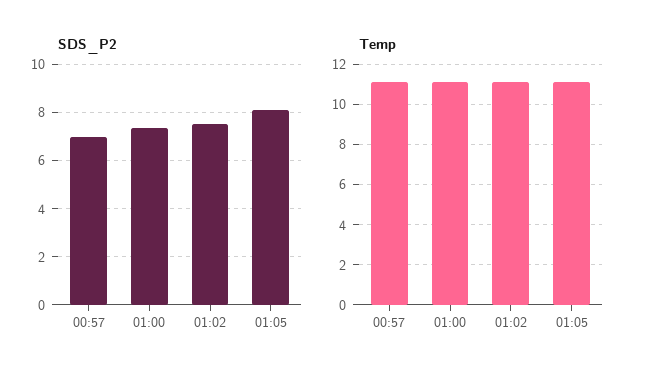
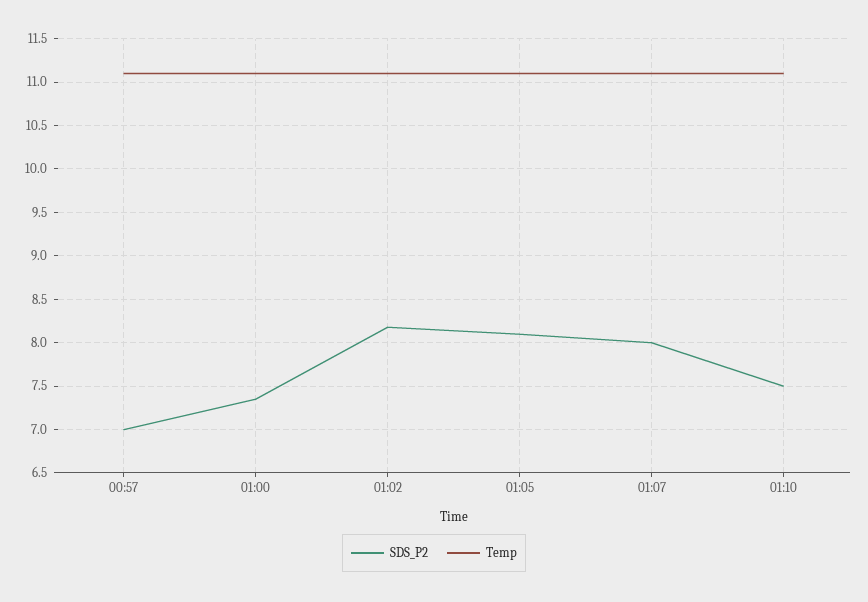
SDS_P2, 01:02: 7.5 -> 8.2
SDS_P2, 01:07: none -> 8
Temp, 01:07: none -> 11.1
SDS_P2, 01:10: none -> 7.5
Temp, 01:10: none -> 11.1

